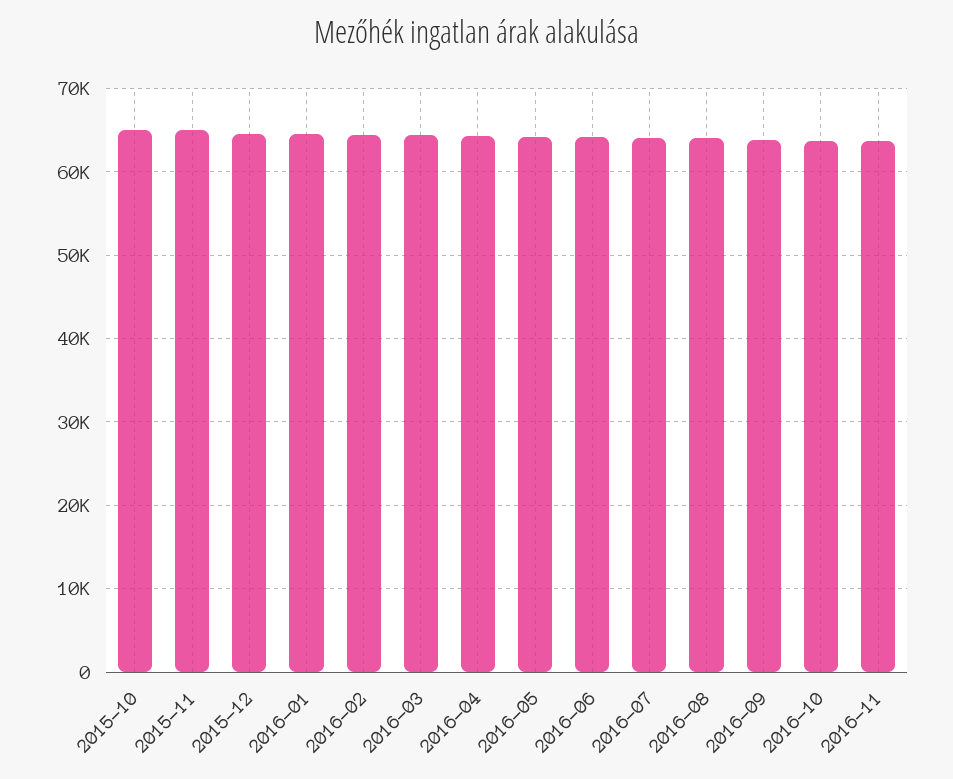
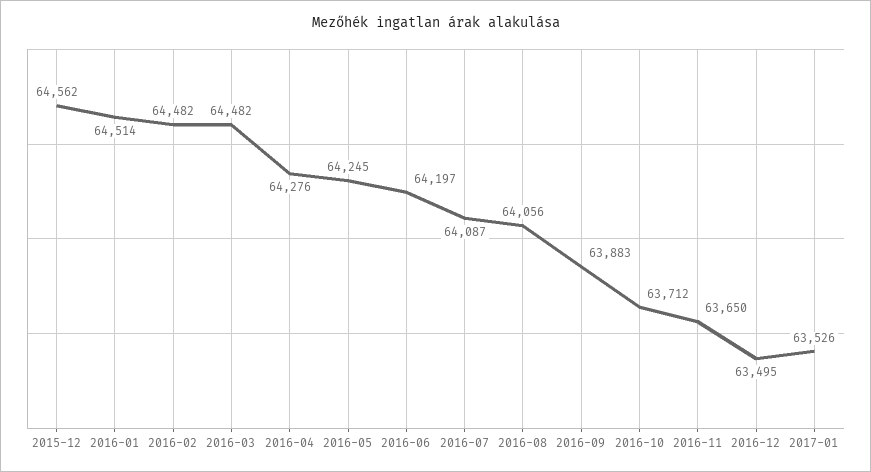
2015-10: 65000 -> none
2015-11: 65000 -> none
2016-12: none -> 63495
2017-01: none -> 63526

